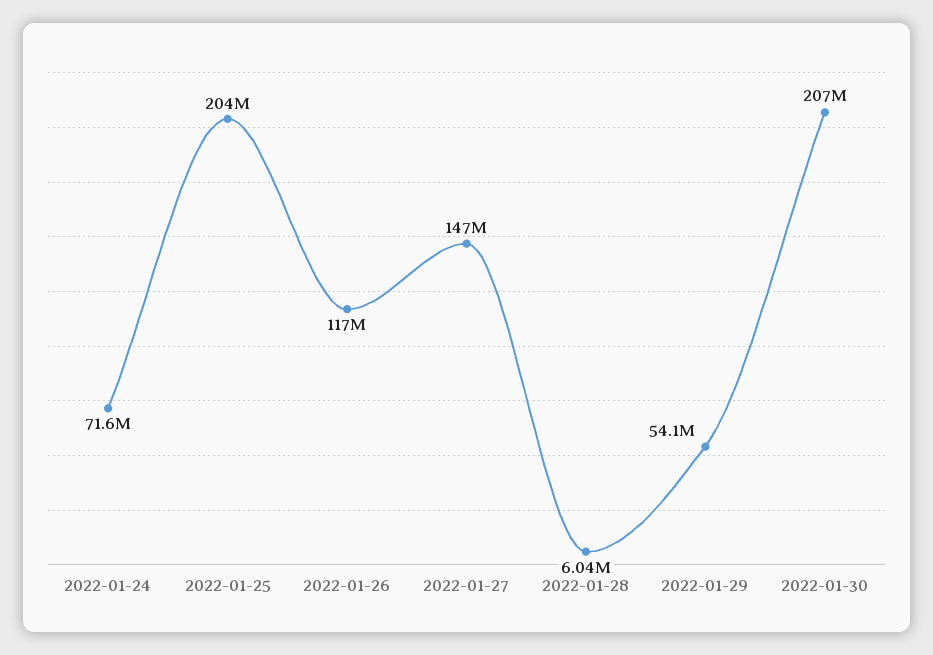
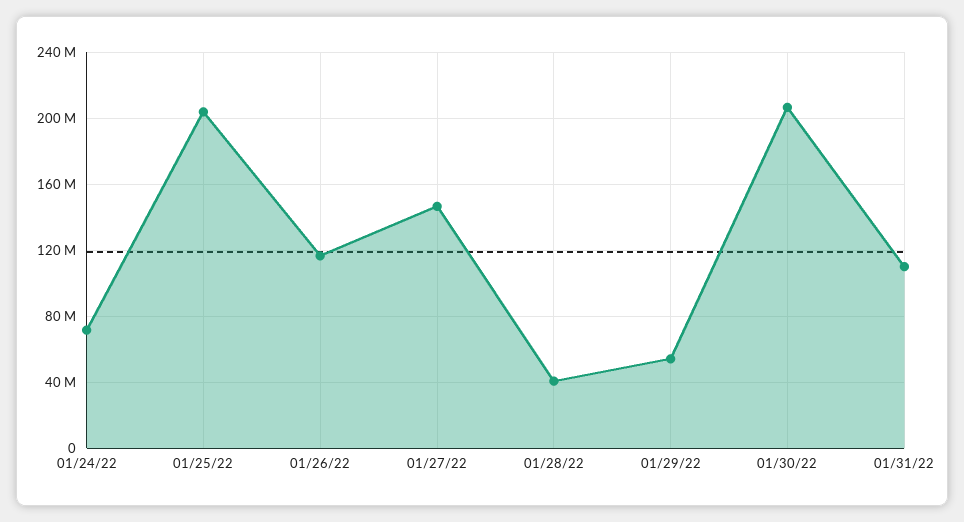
2022-01-28: 6040000 -> 40000000
01/31/22: none -> 110000000

